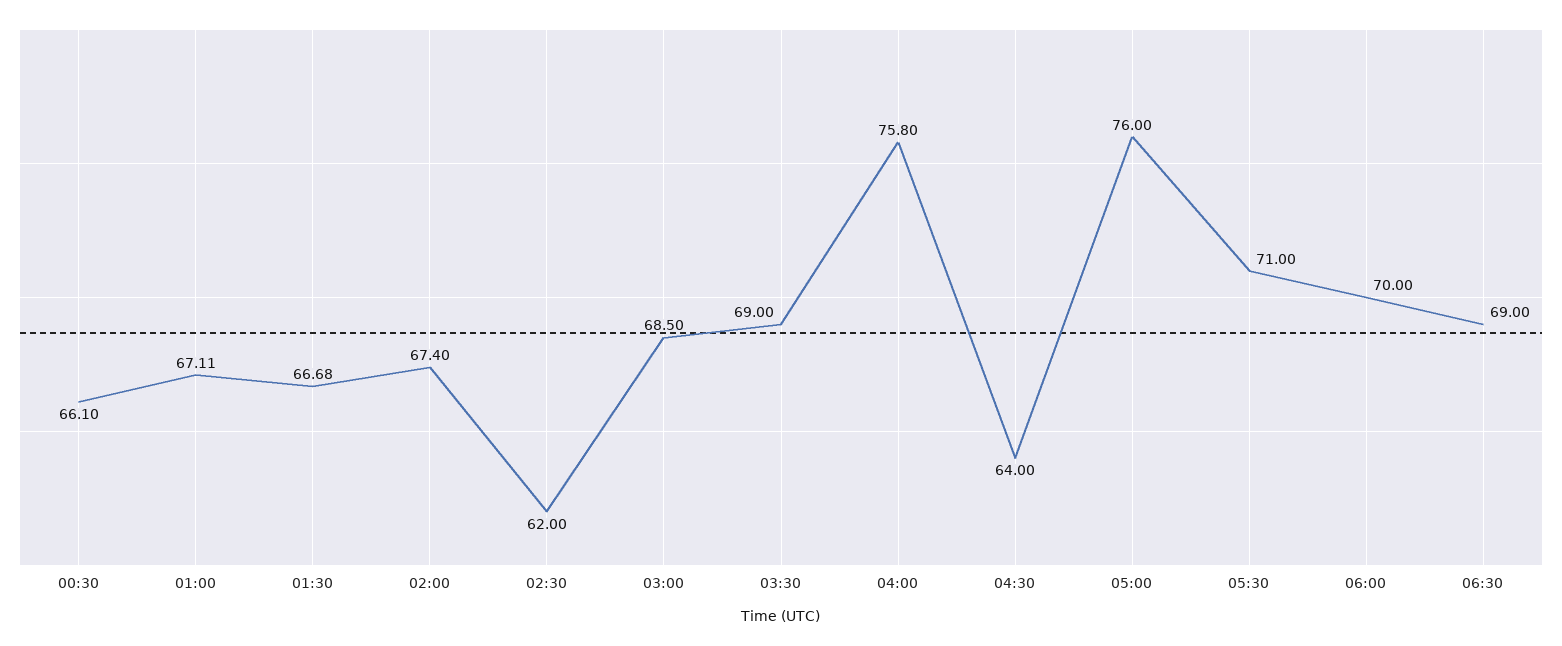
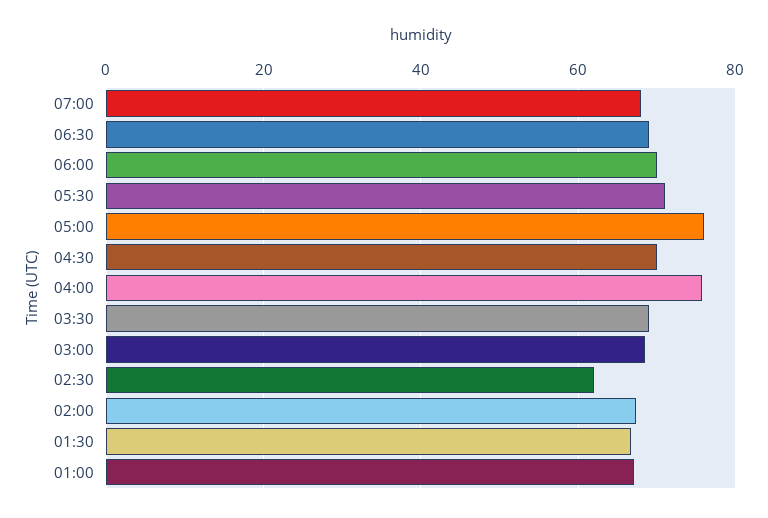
00:30: 66.1 -> none
04:30: 64 -> 70
07:00: none -> 68

